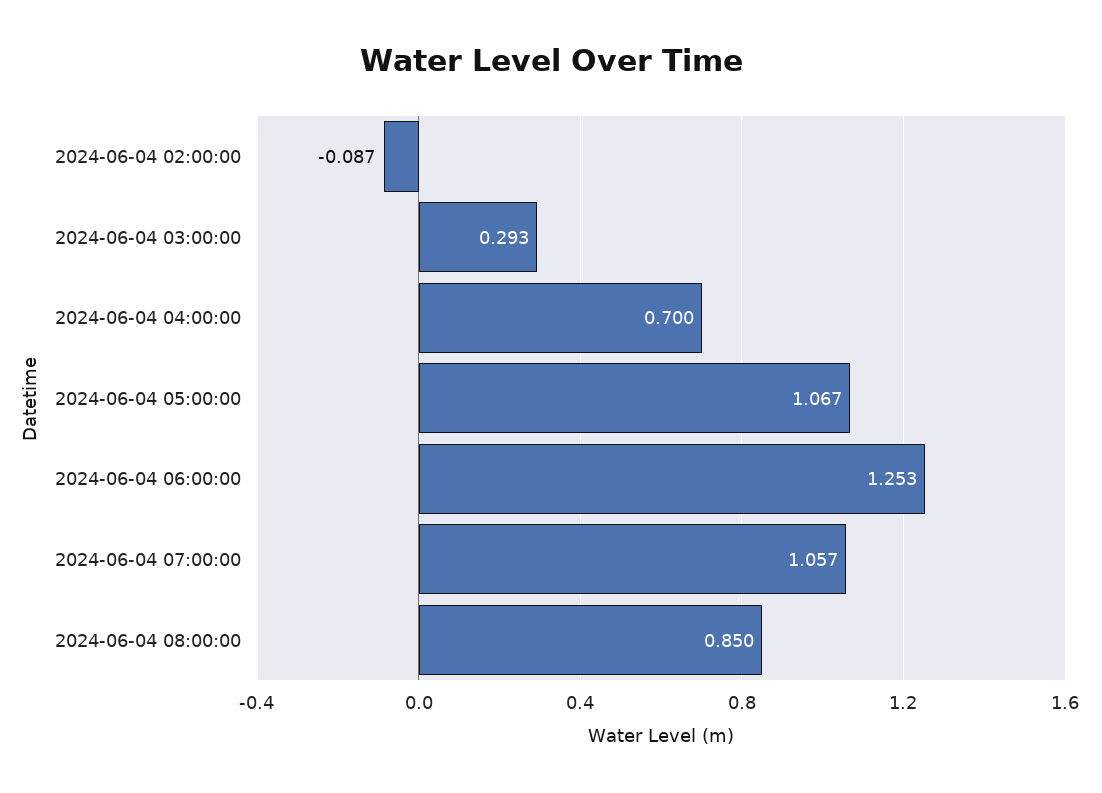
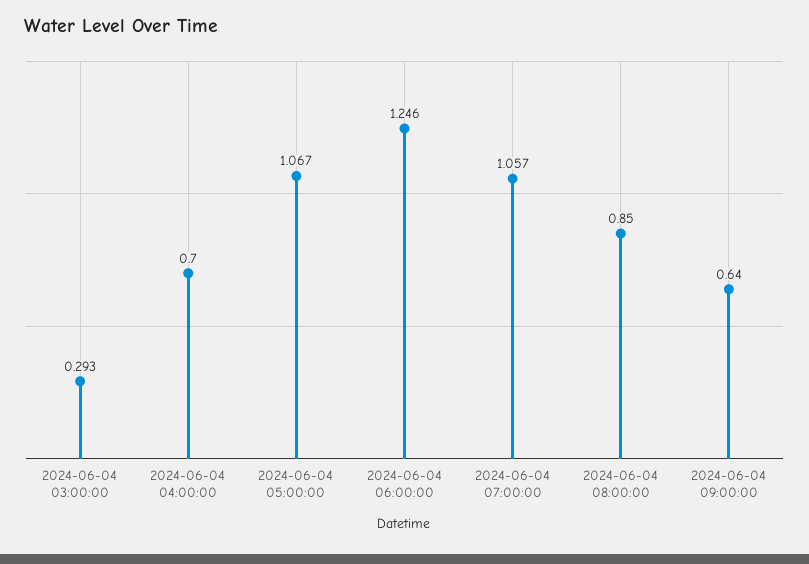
2024-06-04 02:00:00: -0.087 -> none
2024-06-04 06:00:00: 1.253 -> 1.246
2024-06-04 09:00:00: none -> 0.64

